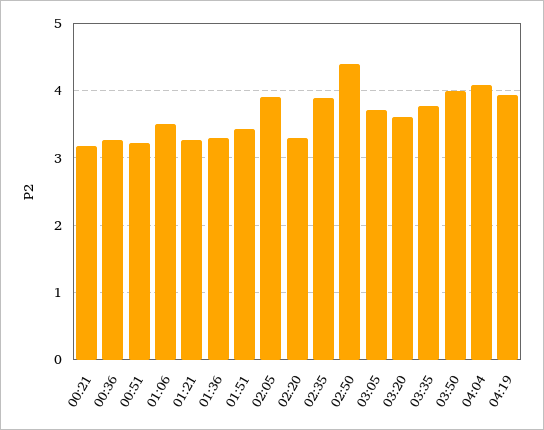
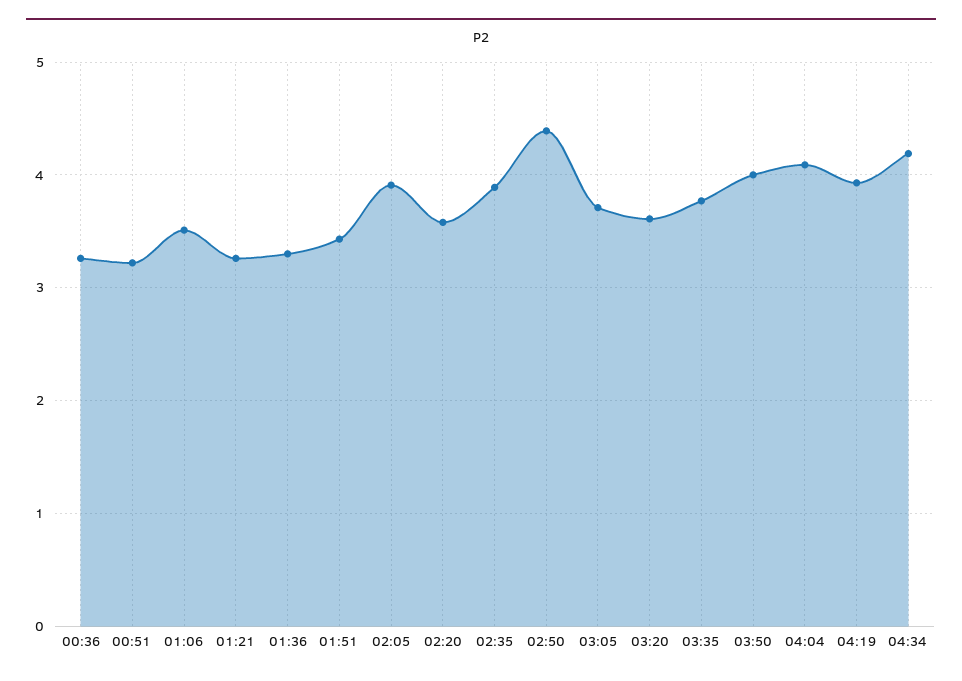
00:21: 3.2 -> none
02:20: 3.3 -> 3.6
04:34: none -> 4.2

